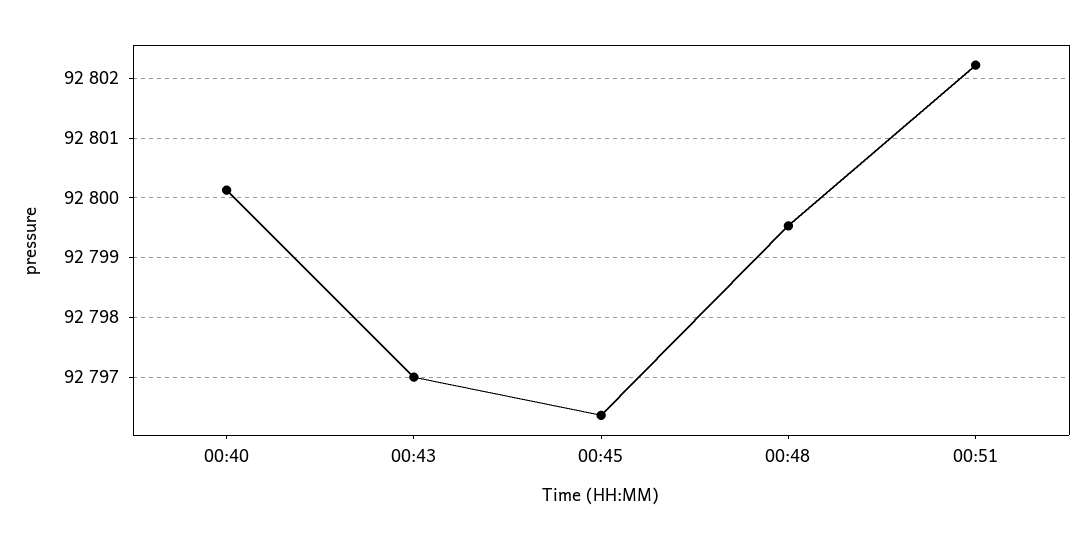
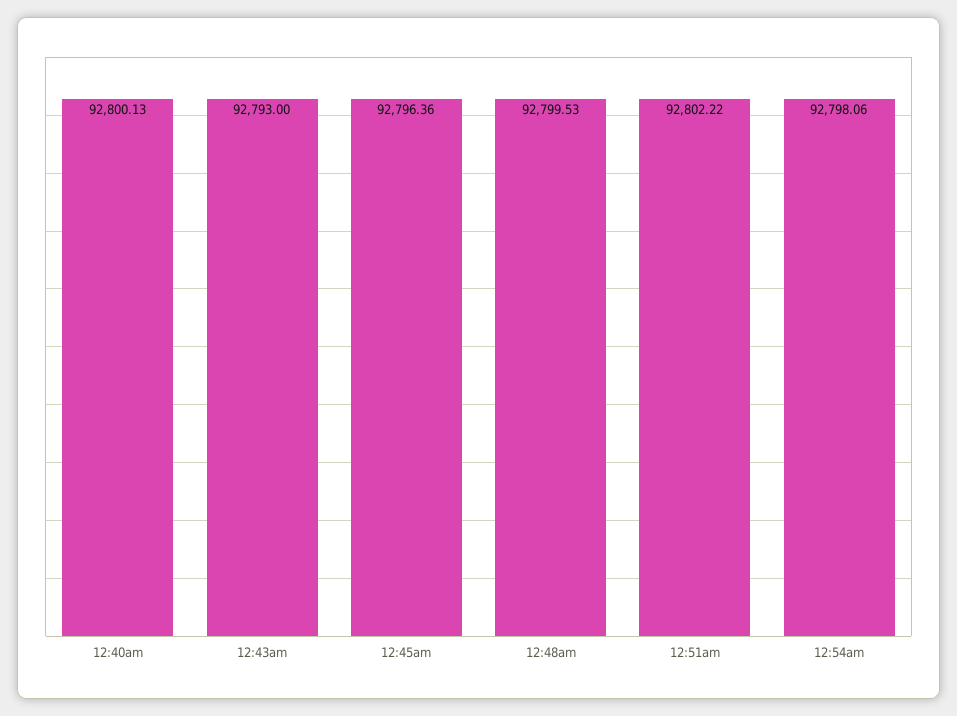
00:43: 92797 -> 92793
12:54am: none -> 92798.06

